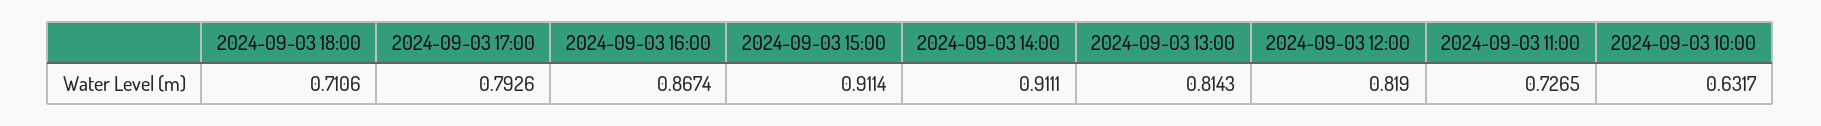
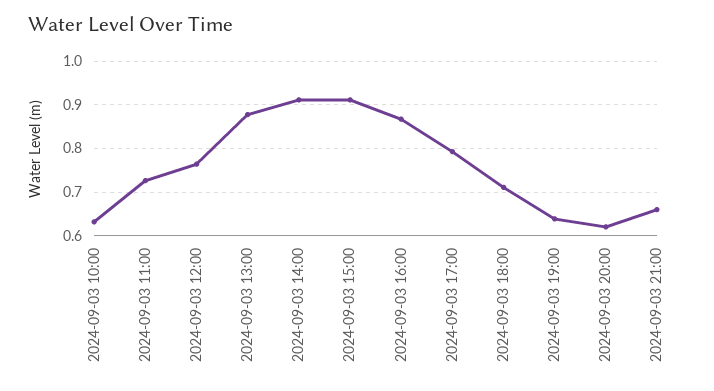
2024-09-03 13:00: 0.8143 -> 0.88
2024-09-03 12:00: 0.819 -> 0.76
2024-09-03 19:00: none -> 0.64
2024-09-03 20:00: none -> 0.62
2024-09-03 21:00: none -> 0.66

